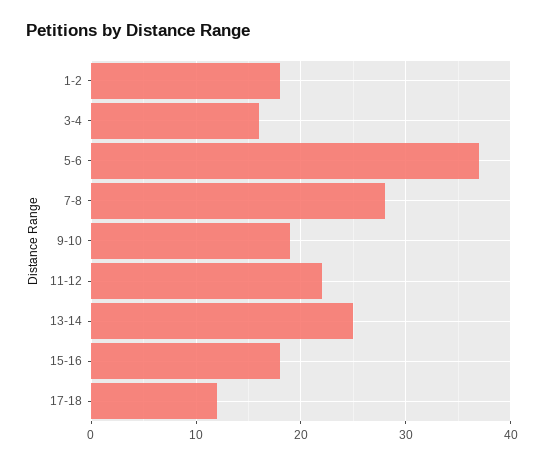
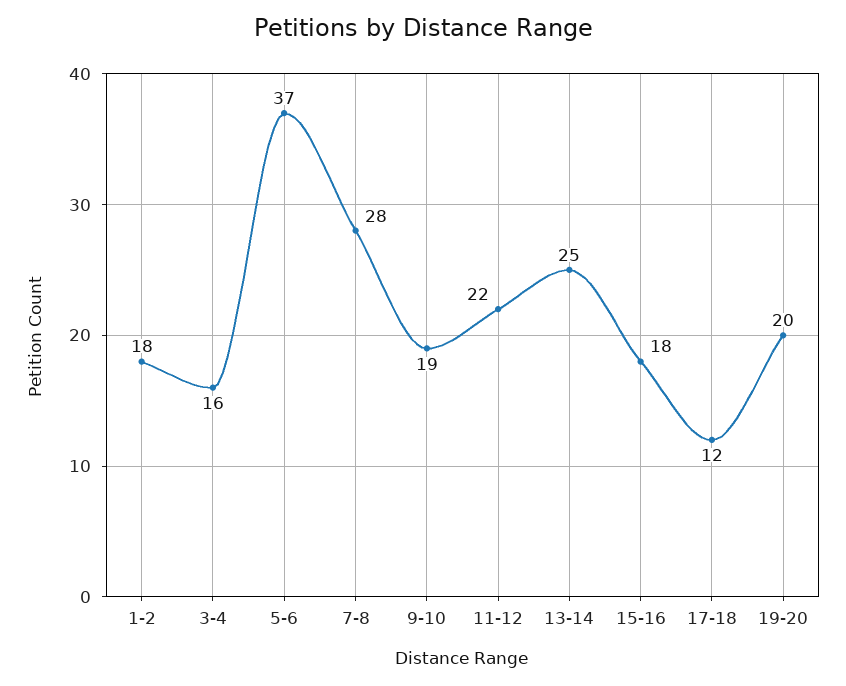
19-20: none -> 20

